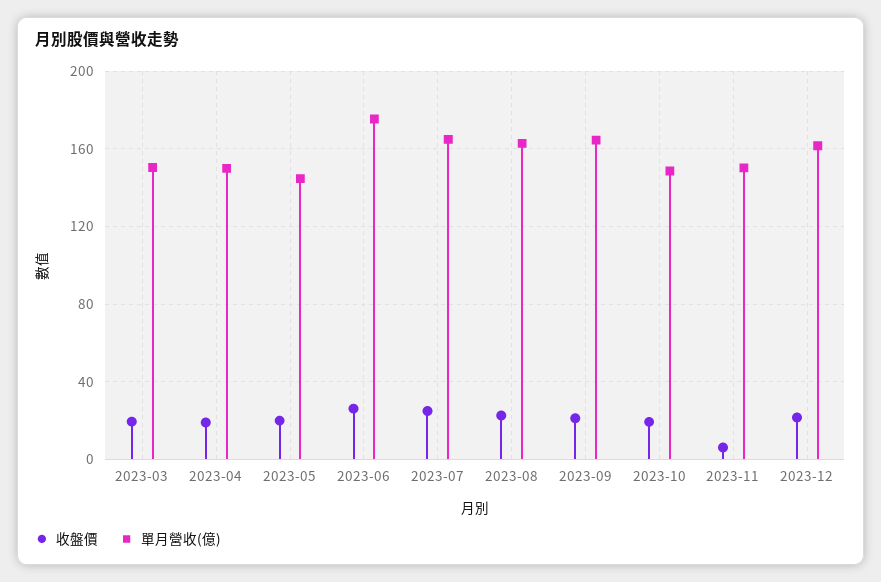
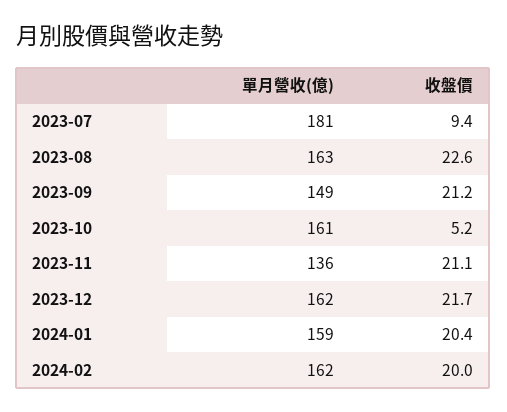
收盤價, 2023-03: 20 -> none
單月營收(億), 2023-03: 150 -> none
收盤價, 2023-04: 20 -> none
單月營收(億), 2023-04: 150 -> none
收盤價, 2023-05: 20 -> none
單月營收(億), 2023-05: 145 -> none
收盤價, 2023-06: 25 -> none
單月營收(億), 2023-06: 175 -> none
收盤價, 2023-07: 25 -> 9.4
單月營收(億), 2023-07: 165 -> 181
單月營收(億), 2023-09: 165 -> 149
收盤價, 2023-10: 20 -> 5.2
單月營收(億), 2023-10: 150 -> 161
收盤價, 2023-11: 5 -> 21.1
單月營收(億), 2023-11: 150 -> 136
單月營收(億), 2024-01: none -> 159
收盤價, 2024-01: none -> 20.4
單月營收(億), 2024-02: none -> 162
收盤價, 2024-02: none -> 20

